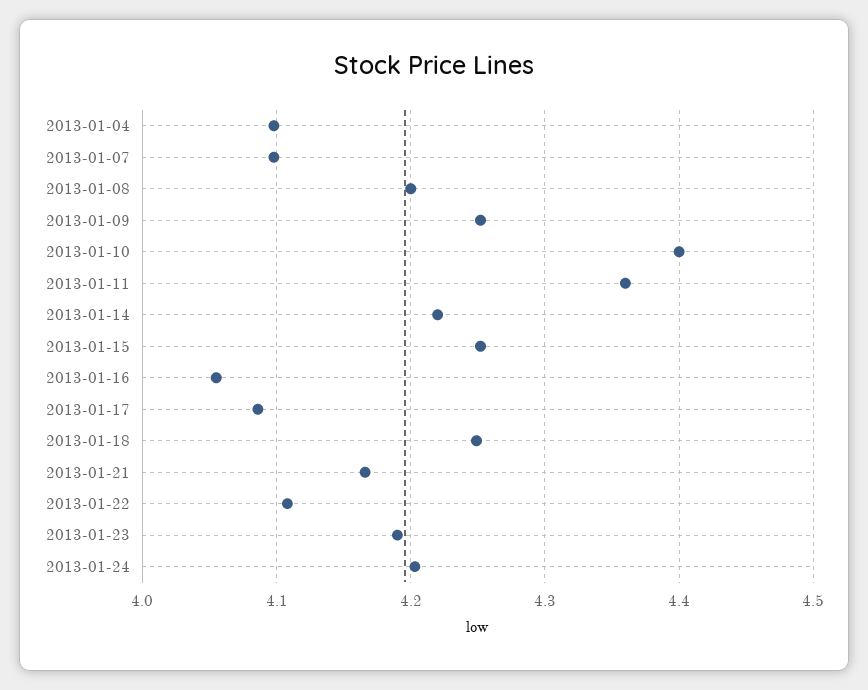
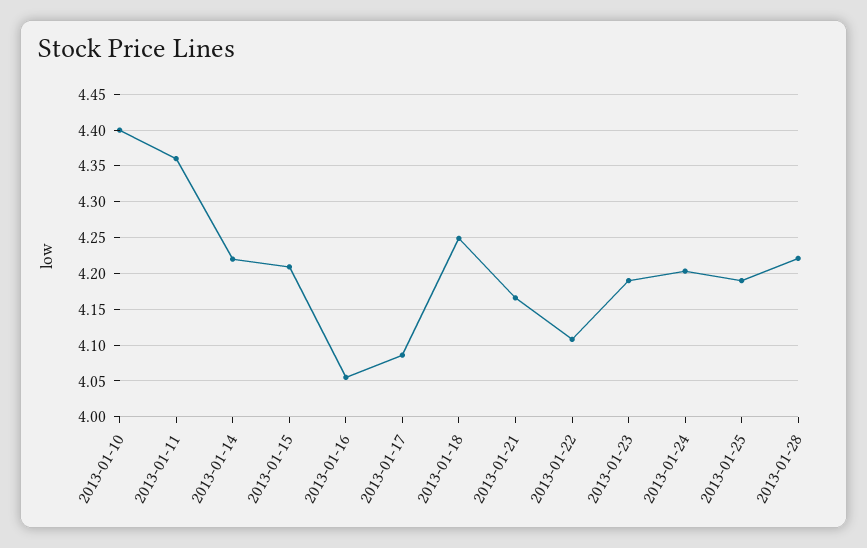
2013-01-04: 4.1 -> none
2013-01-07: 4.1 -> none
2013-01-08: 4.2 -> none
2013-01-09: 4.25 -> none
2013-01-15: 4.25 -> 4.21
2013-01-25: none -> 4.19
2013-01-28: none -> 4.22

